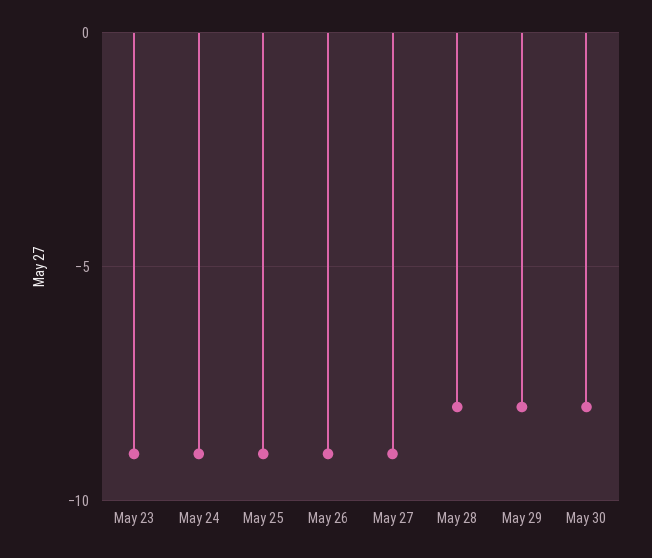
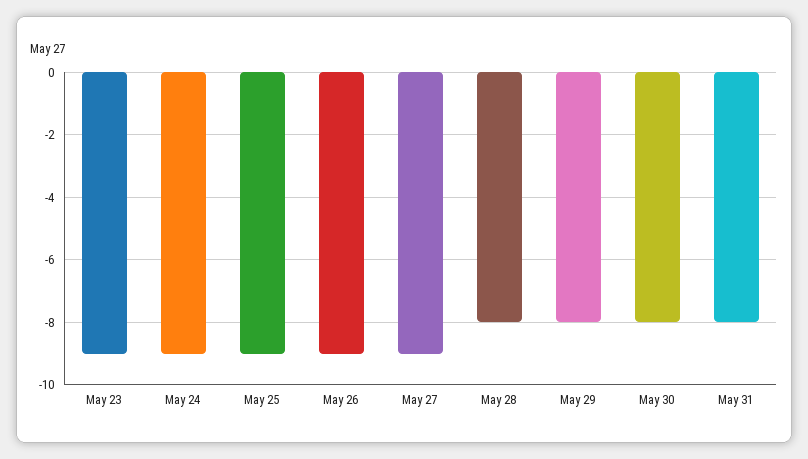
May 31: none -> -8

